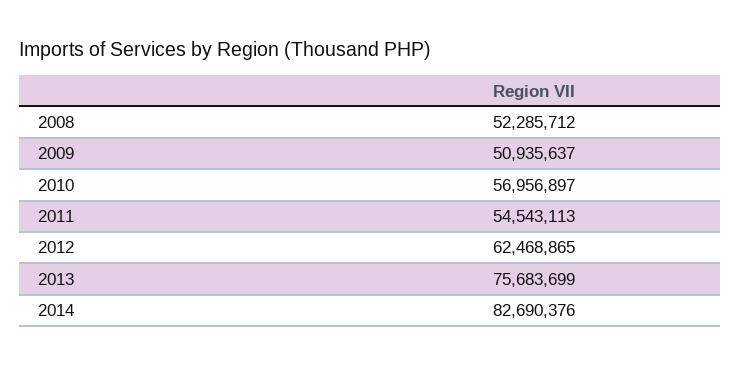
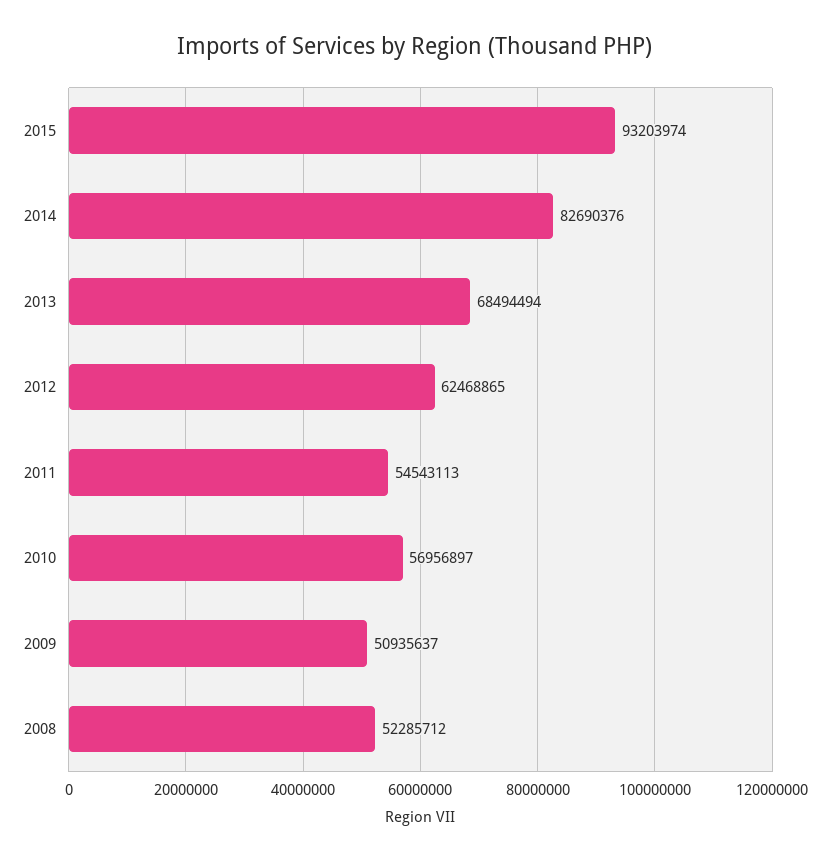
2013: 75683699 -> 68494494
2015: none -> 93203974

